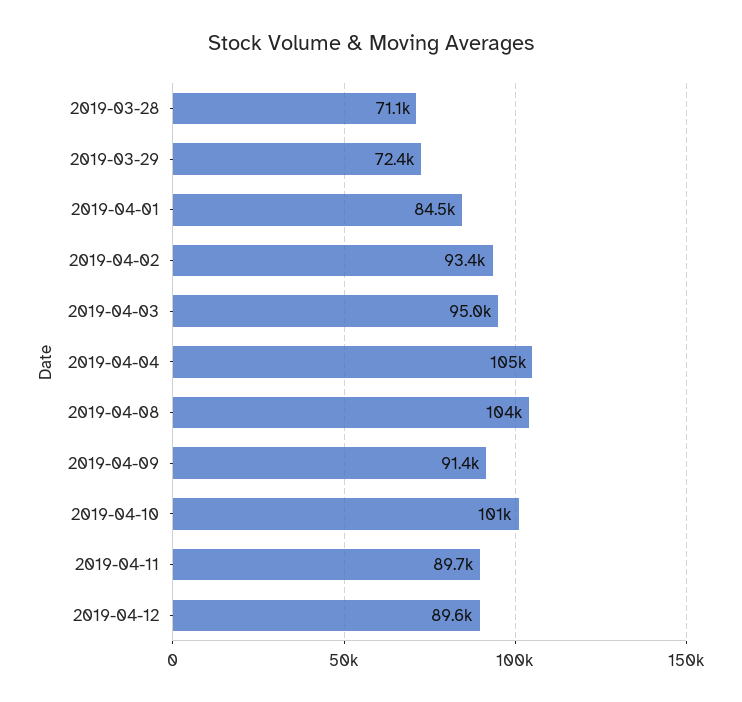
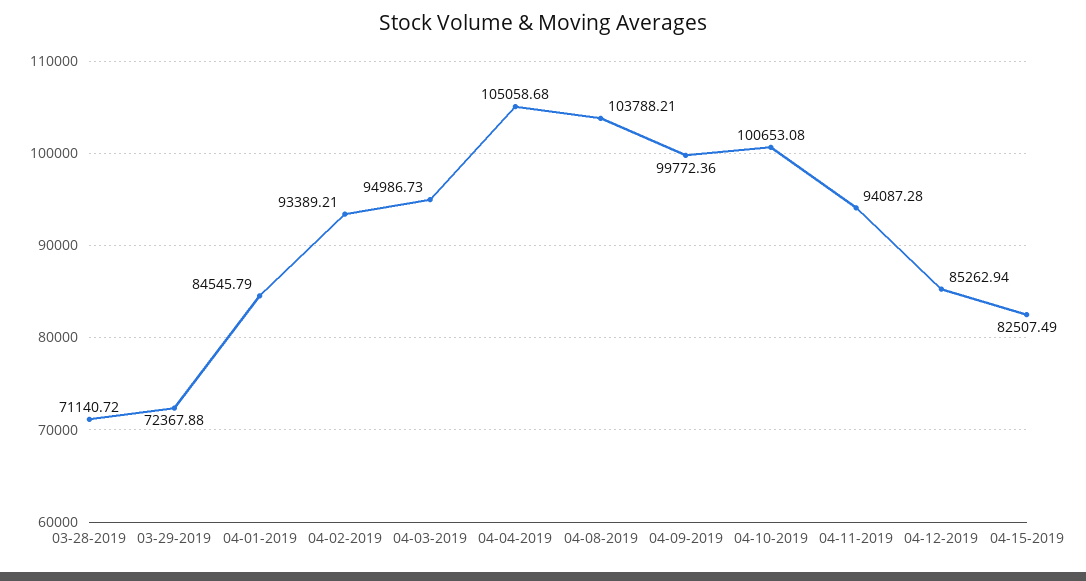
2019-04-09: 91400 -> 99772.36
2019-04-11: 89700 -> 94087.28
2019-04-12: 89600 -> 85262.94
04-15-2019: none -> 82507.49

